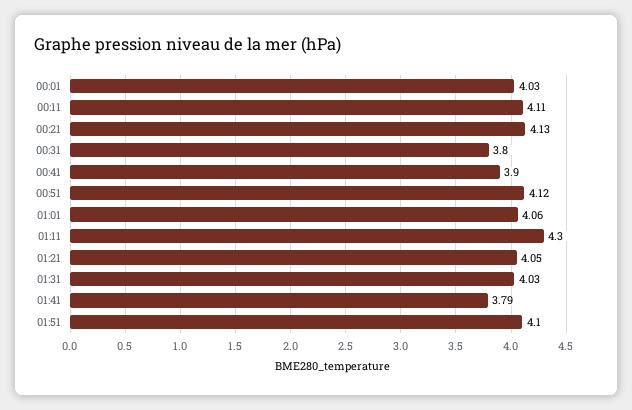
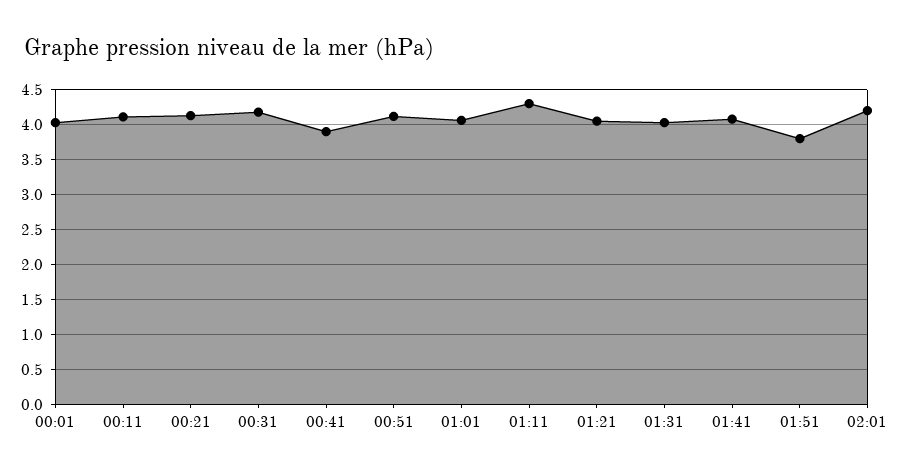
00:31: 3.8 -> 4.2
01:41: 3.79 -> 4.1
01:51: 4.1 -> 3.8
02:01: none -> 4.2

